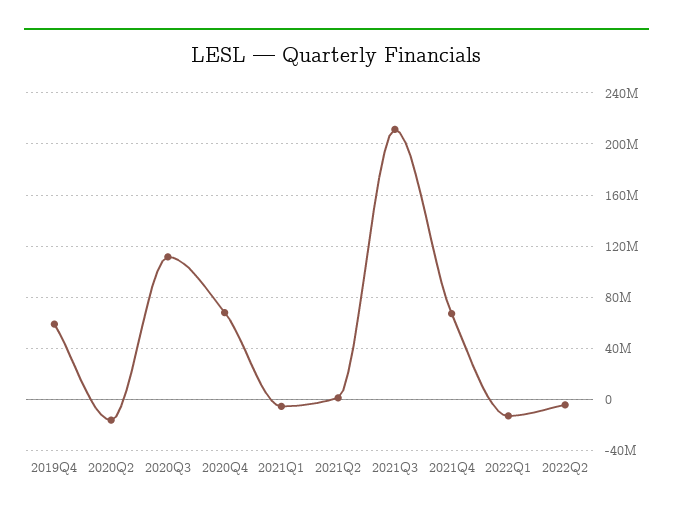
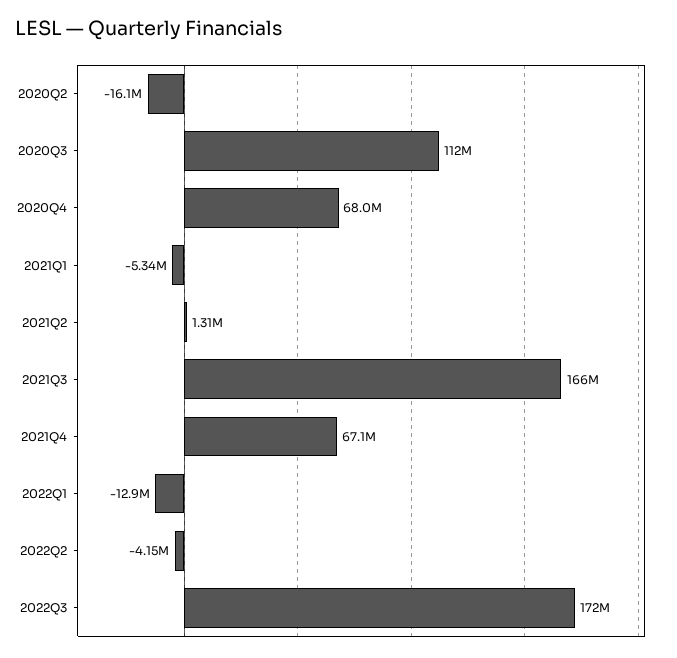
2019Q4: 60000000 -> none
2021Q3: 210000000 -> 166000000
2022Q3: none -> 172000000

